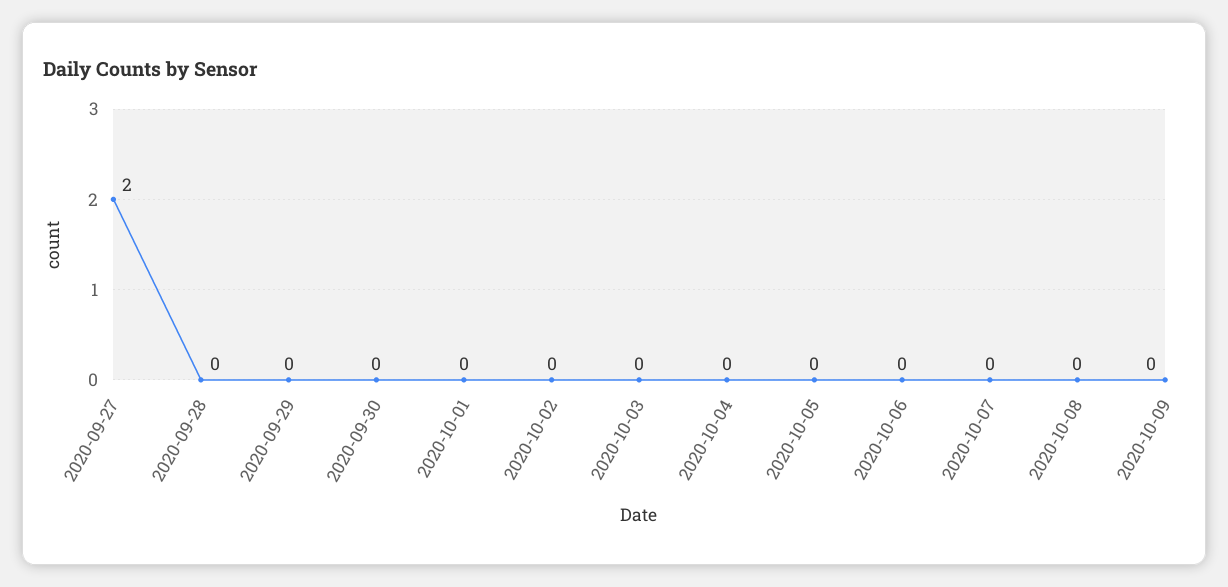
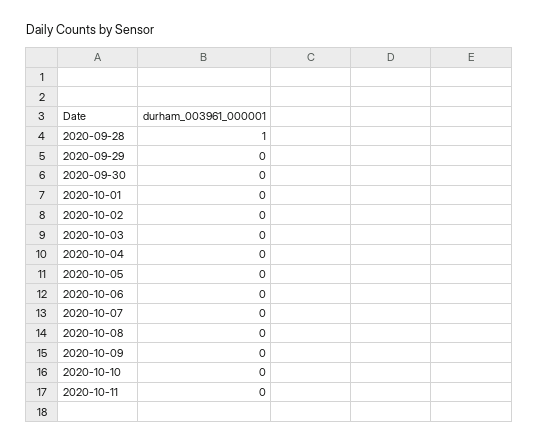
2020-09-27: 2 -> none
2020-09-28: 0 -> 1
2020-10-10: none -> 0
2020-10-11: none -> 0

